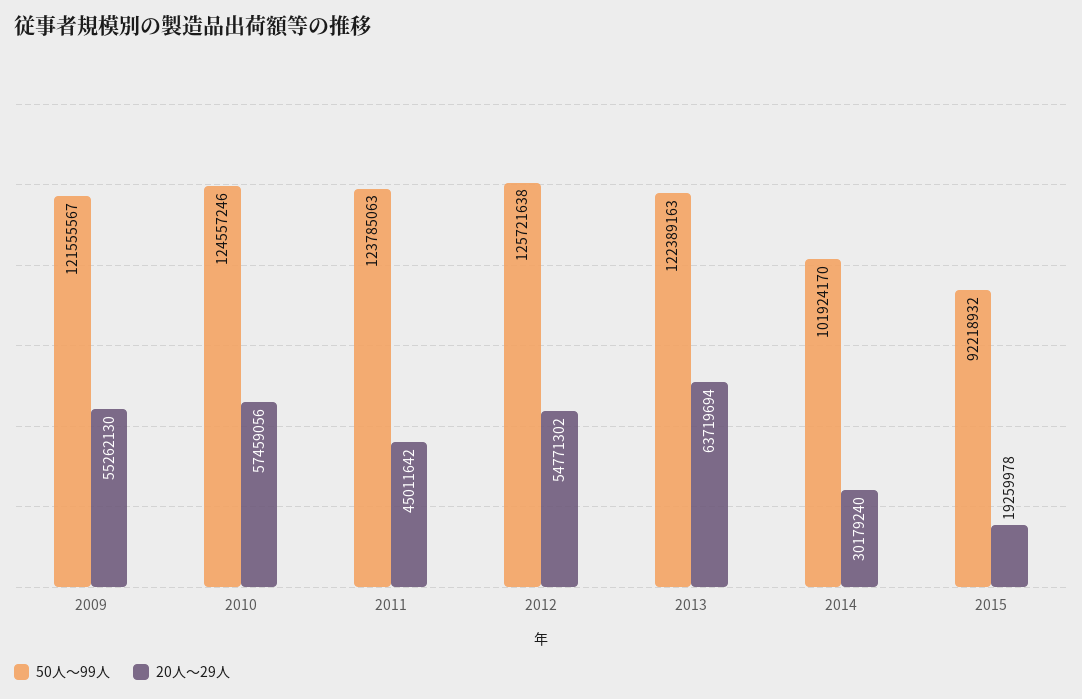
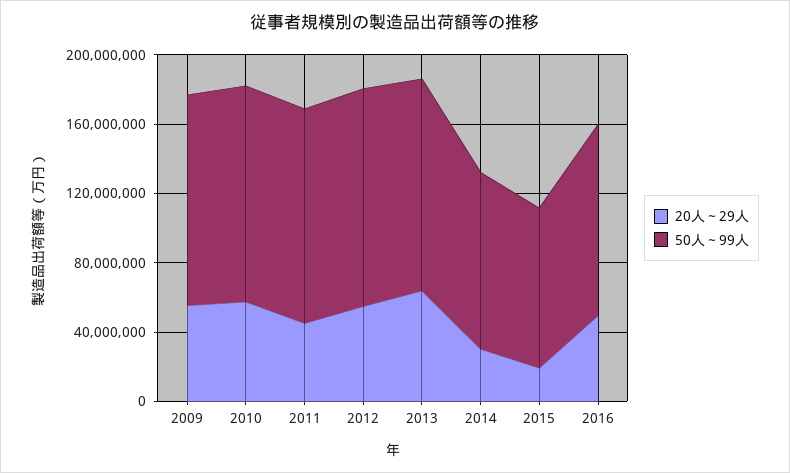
20人～29人, 2016: none -> 50000000
50人～99人, 2016: none -> 110000000

